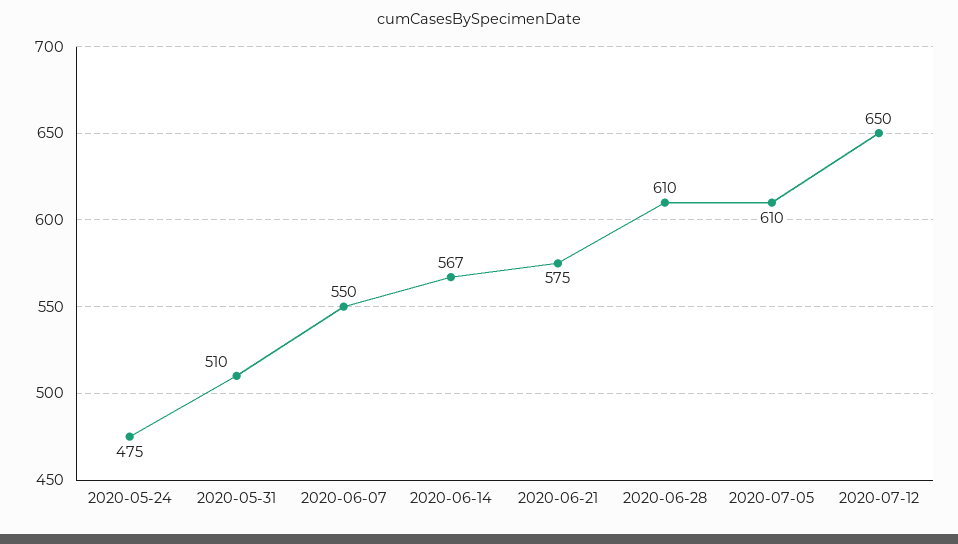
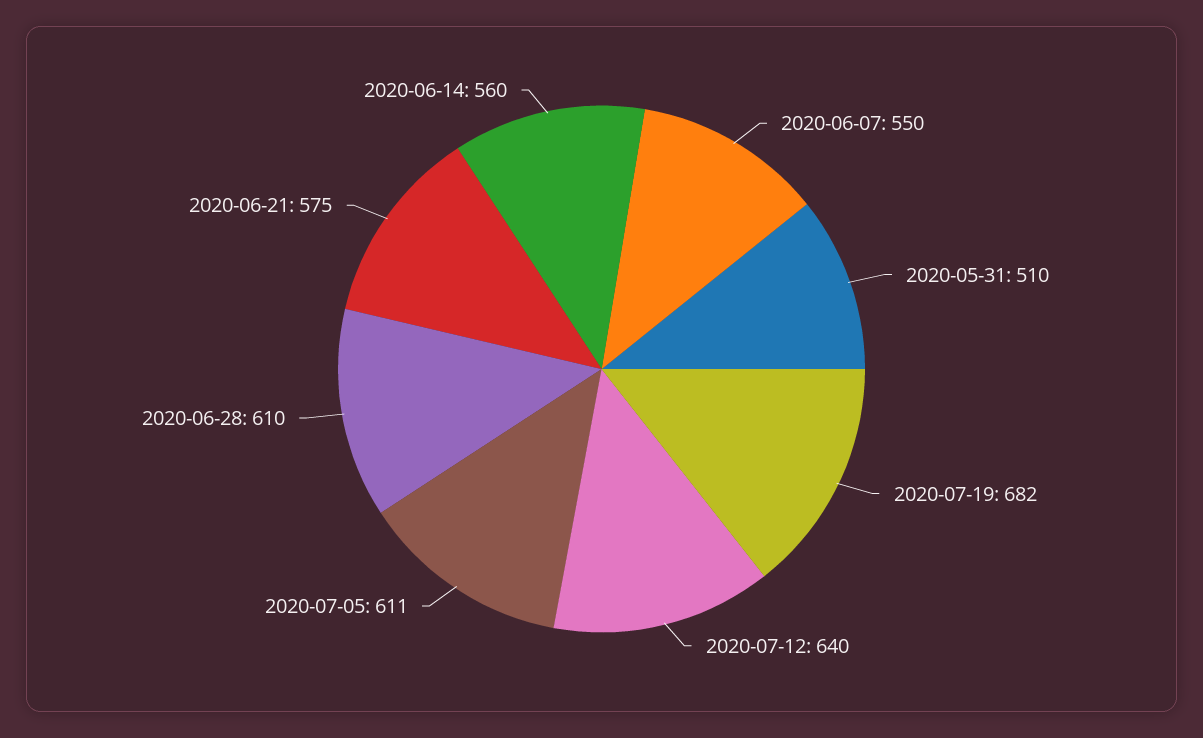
2020-05-24: 475 -> none
2020-06-14: 567 -> 560
2020-07-05: 610 -> 611
2020-07-12: 650 -> 640
2020-07-19: none -> 682

